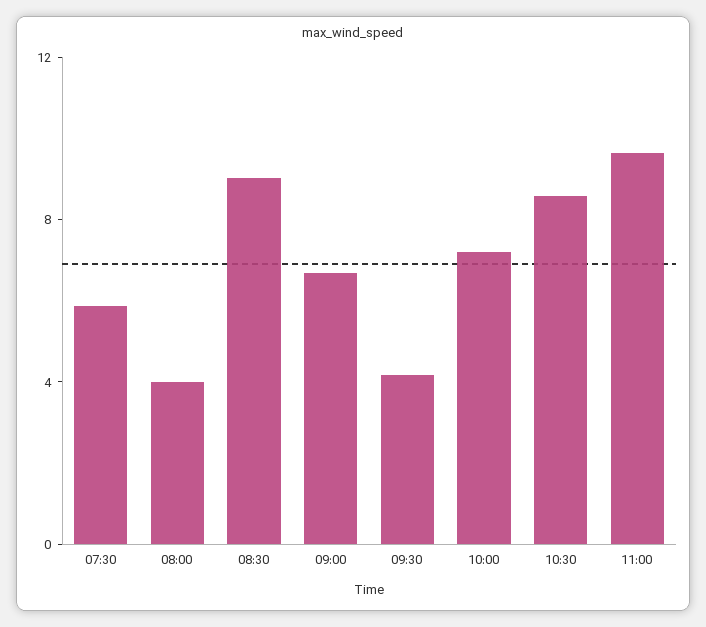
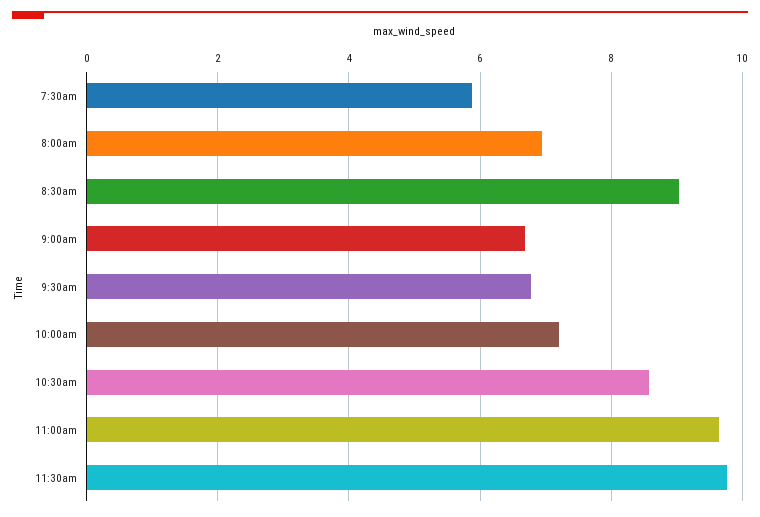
08:00: 4 -> 7
09:30: 4 -> 6.8
11:30am: none -> 9.8

